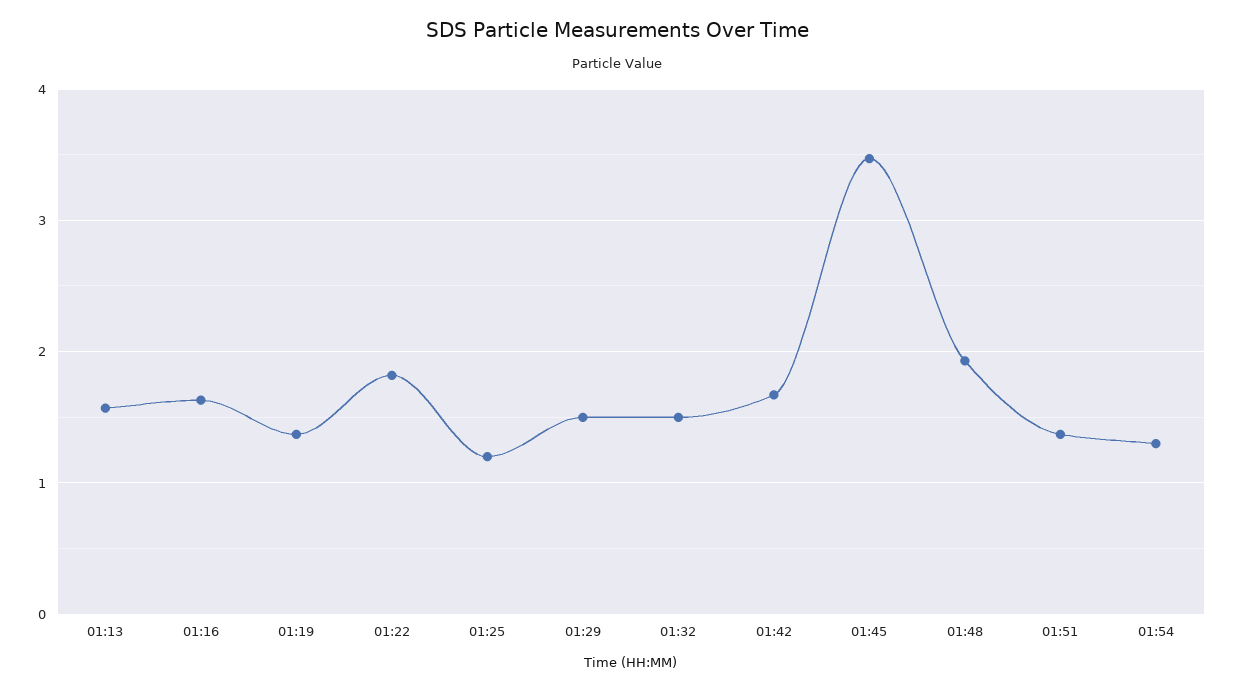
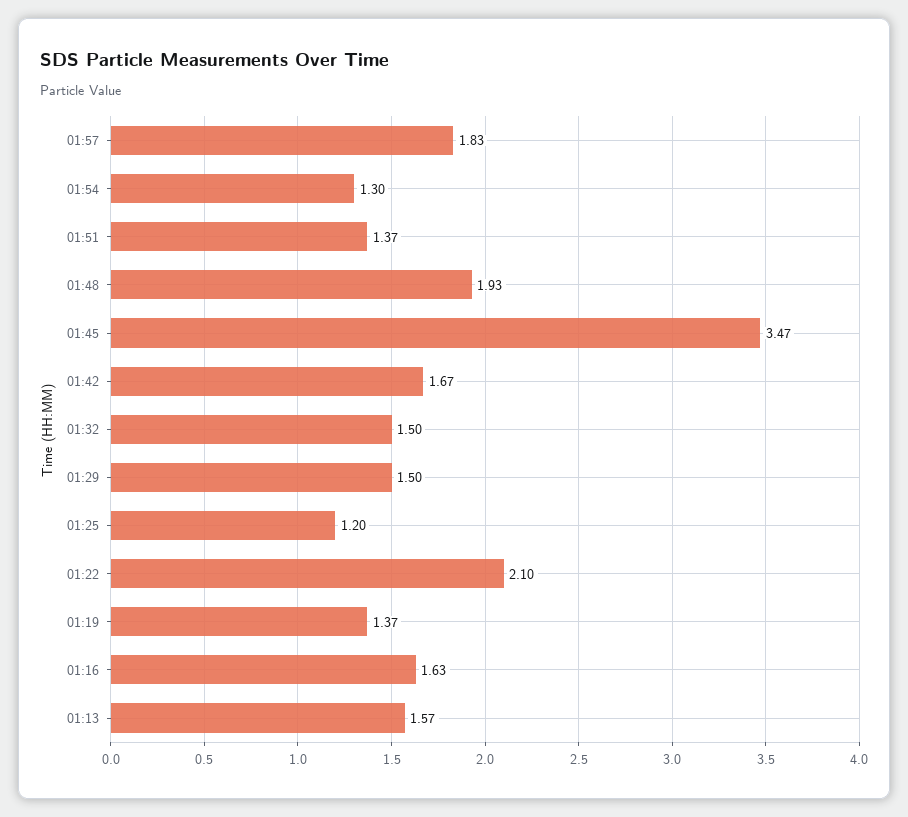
01:22: 1.8 -> 2.1
01:57: none -> 1.83

